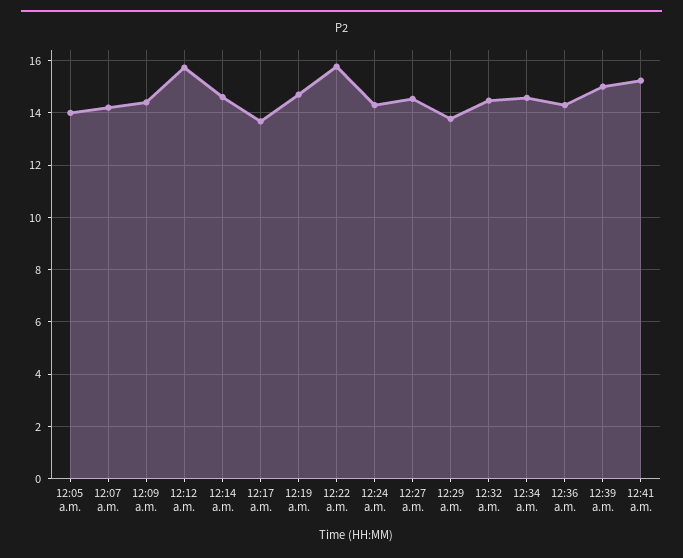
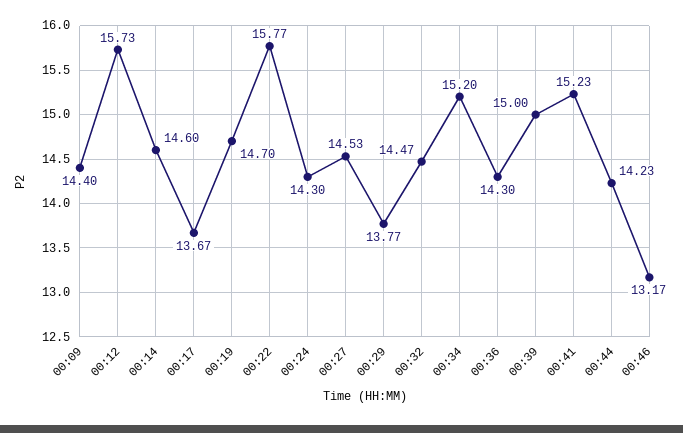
12:05 a.m.: 14 -> none
12:07 a.m.: 14.25 -> none
12:34 a.m.: 14.5 -> 15.2
00:44: none -> 14.23
00:46: none -> 13.17

